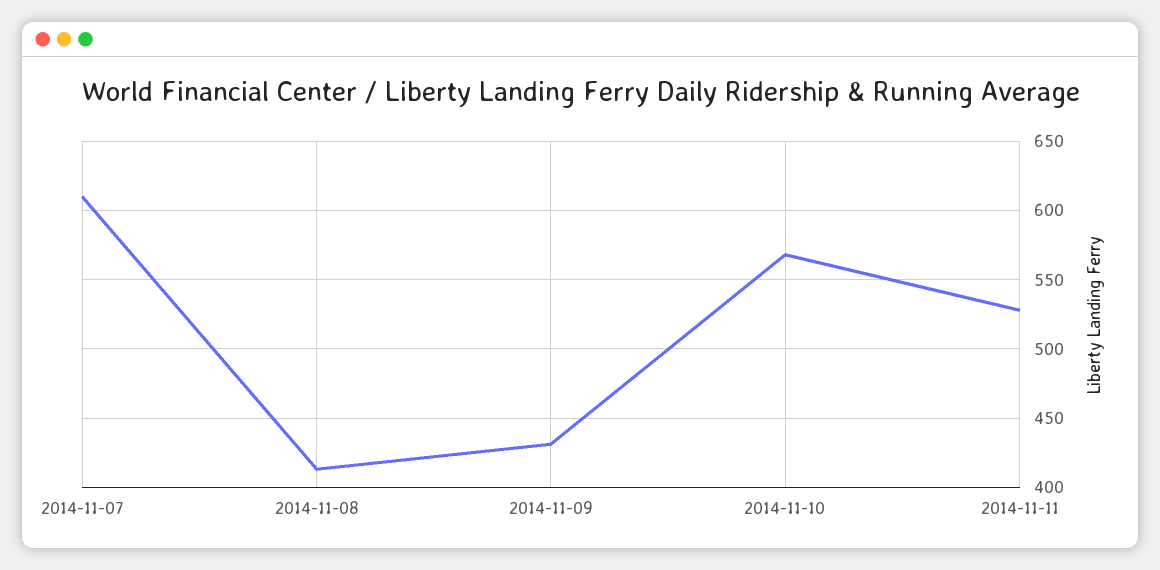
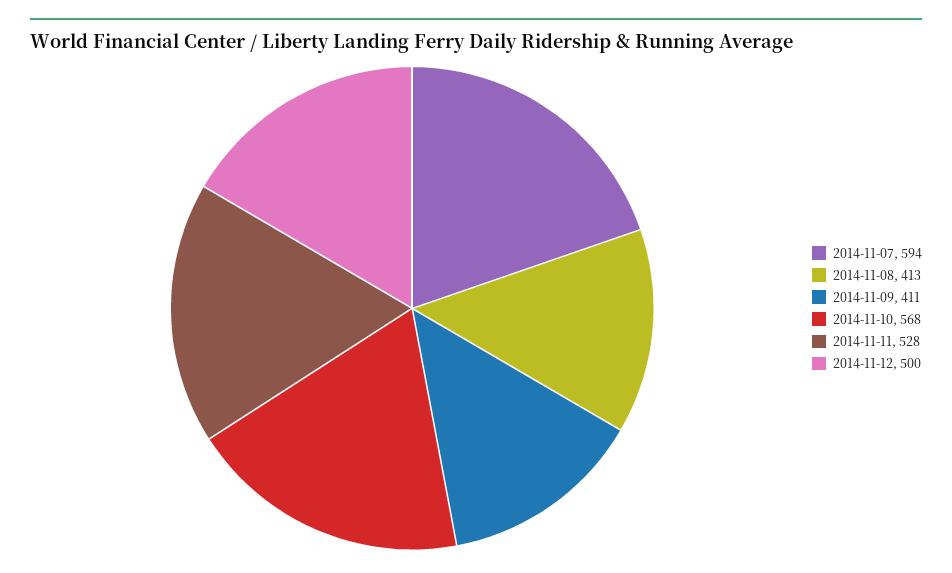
2014-11-07: 610 -> 594
2014-11-09: 430 -> 411
2014-11-12: none -> 500

